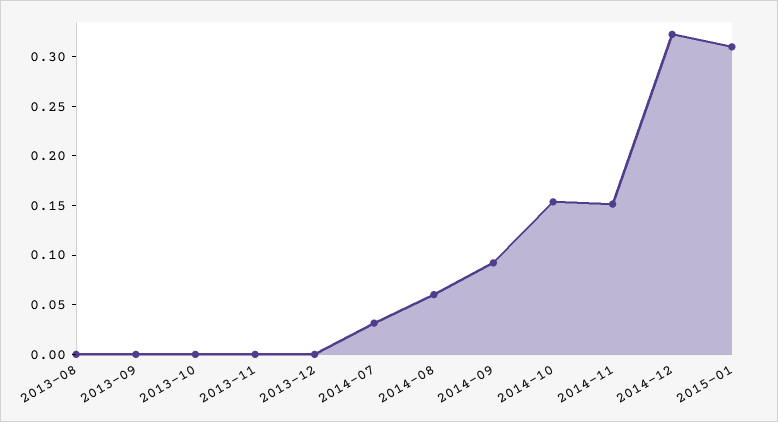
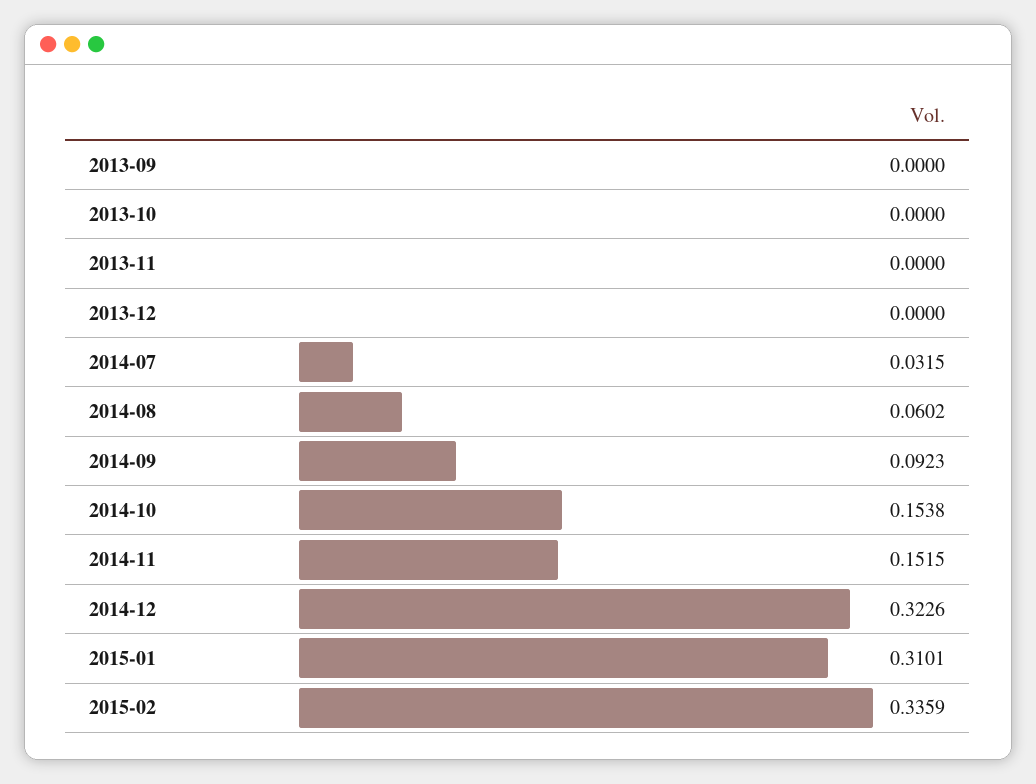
2013-08: 0 -> none
2015-02: none -> 0.3359

